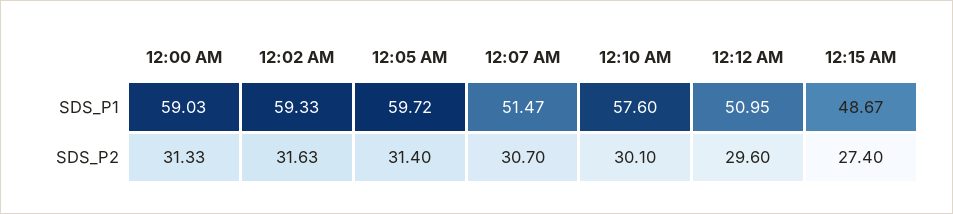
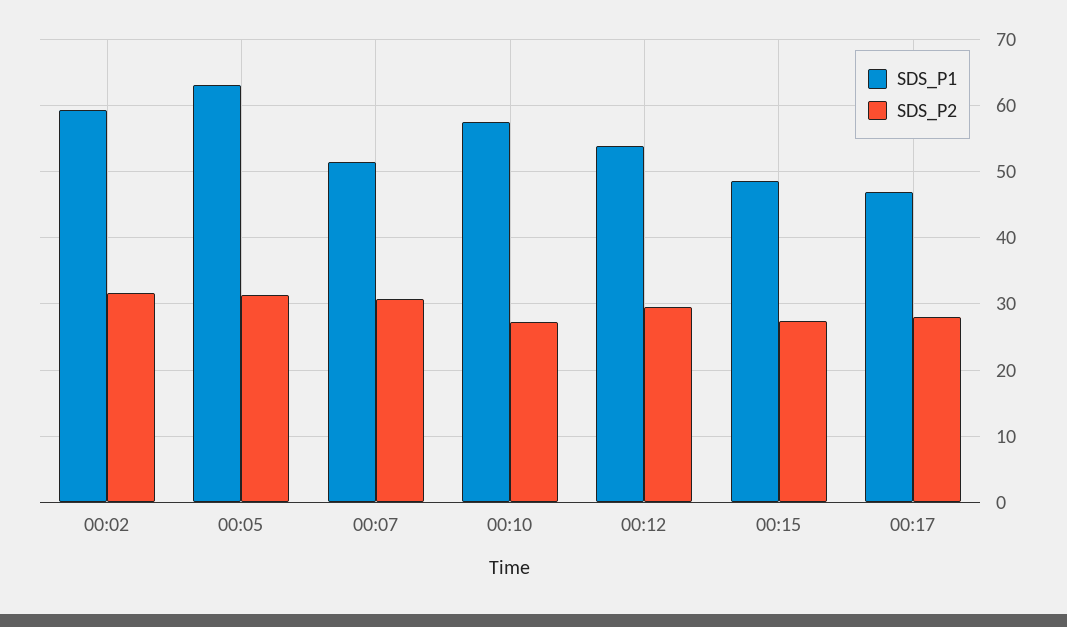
SDS_P1, 12:00 AM: 59.03 -> none
SDS_P1, 12:05 AM: 59.72 -> 63
SDS_P1, 12:12 AM: 50.95 -> 54
SDS_P2, 12:00 AM: 31.33 -> none
SDS_P2, 12:10 AM: 30.1 -> 27
SDS_P1, 00:17: none -> 47
SDS_P2, 00:17: none -> 28

